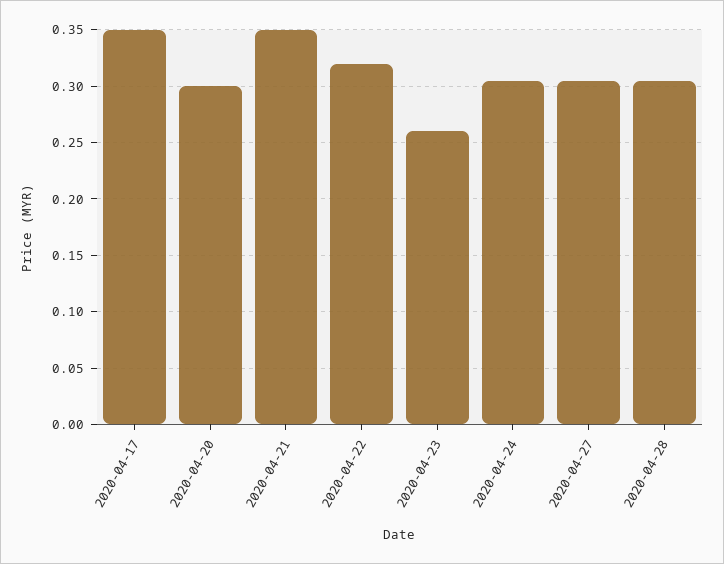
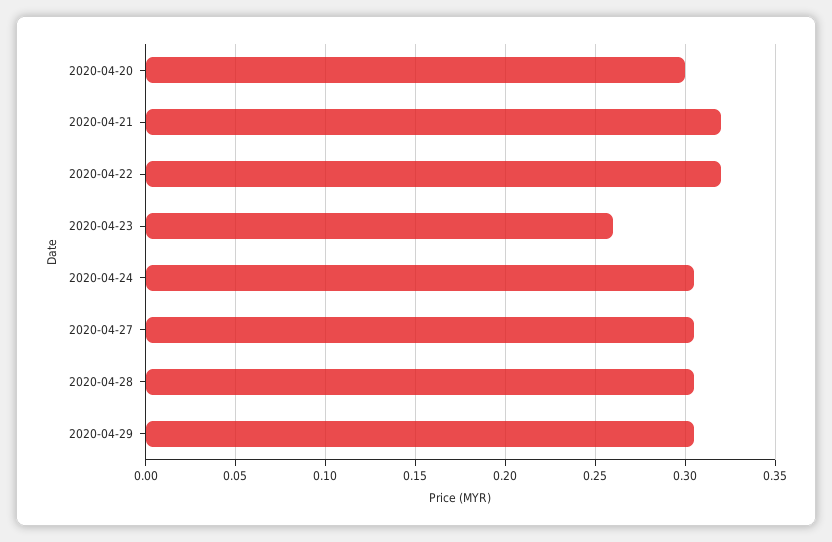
2020-04-17: 0.35 -> none
2020-04-21: 0.35 -> 0.32
2020-04-29: none -> 0.305

